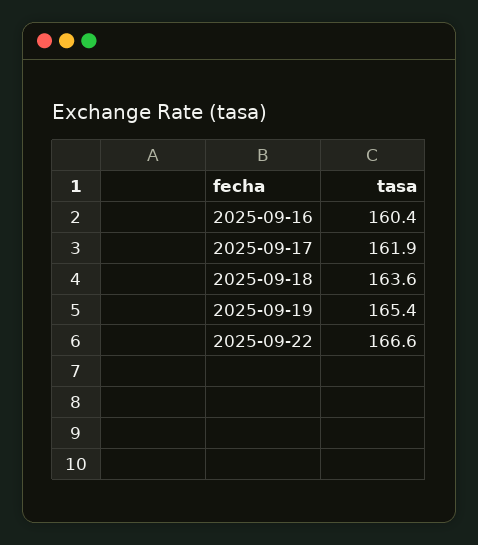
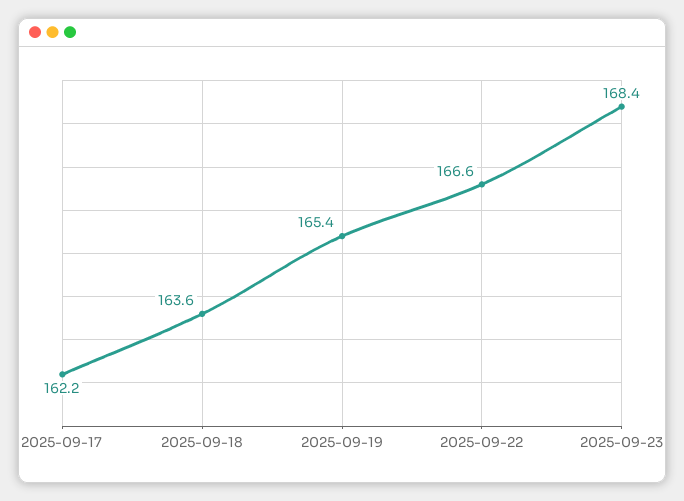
2025-09-16: 160.4 -> none
2025-09-17: 161.9 -> 162.2
2025-09-23: none -> 168.4

